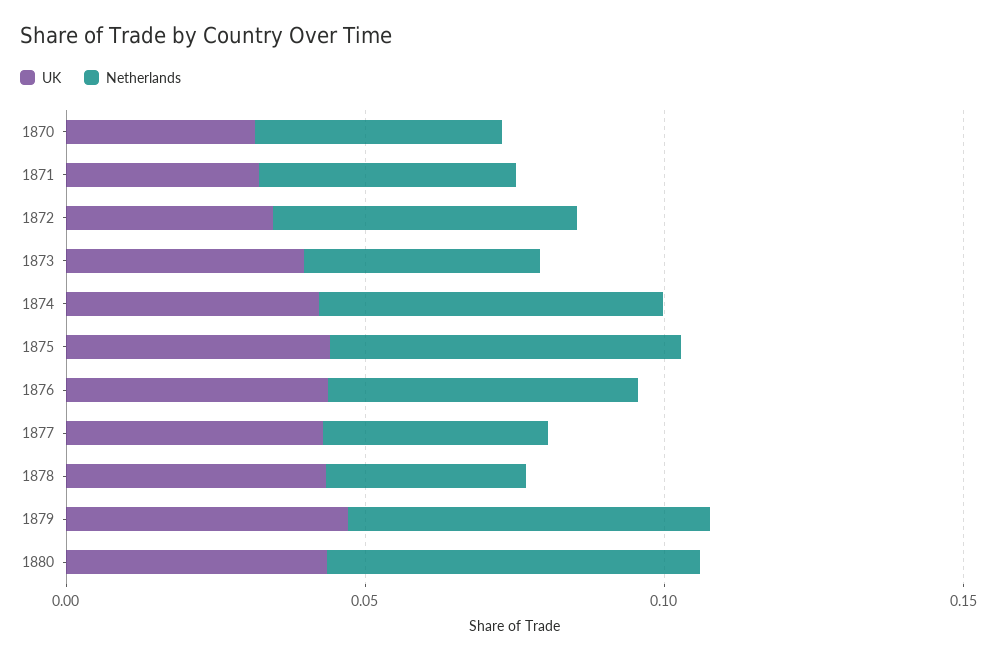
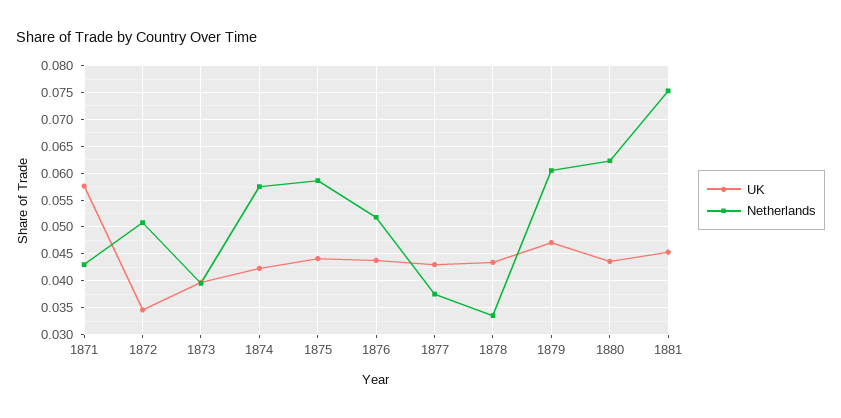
UK, 1870: 0.03 -> none
Netherlands, 1870: 0.04 -> none
UK, 1871: 0.03 -> 0.0575
UK, 1881: none -> 0.045
Netherlands, 1881: none -> 0.075

